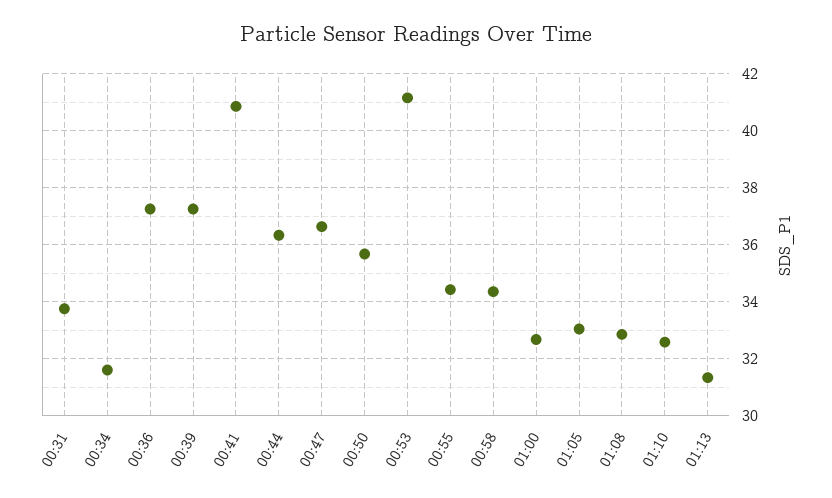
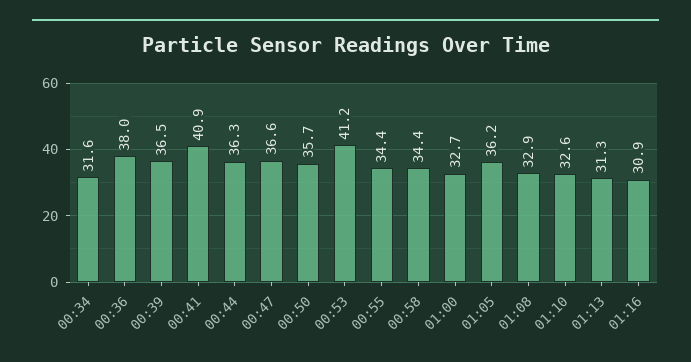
00:31: 33.75 -> none
00:36: 37.25 -> 38
00:39: 37.25 -> 36.5
01:05: 33 -> 36.2
01:16: none -> 30.9

